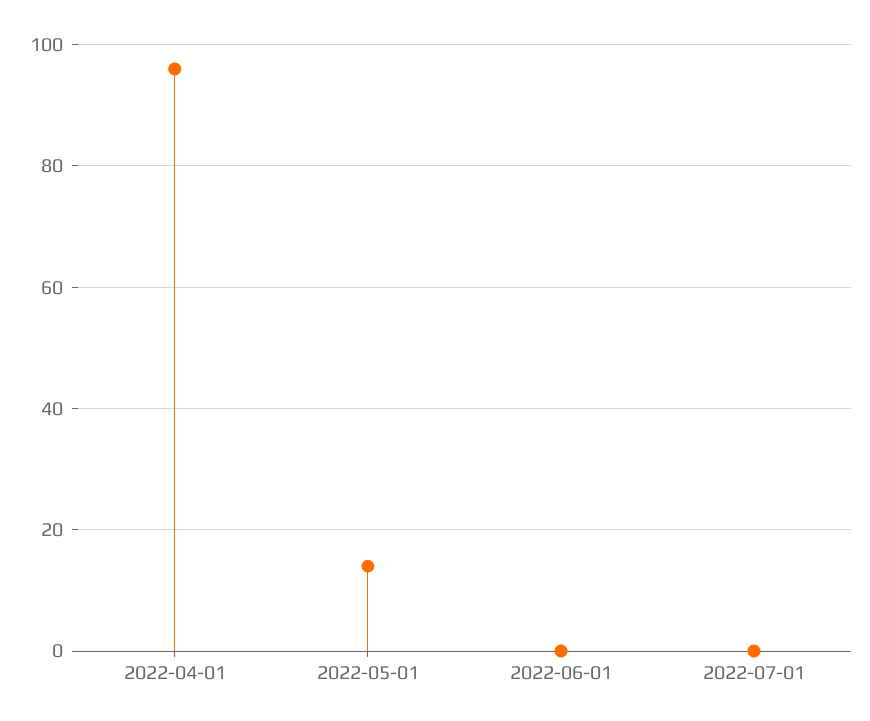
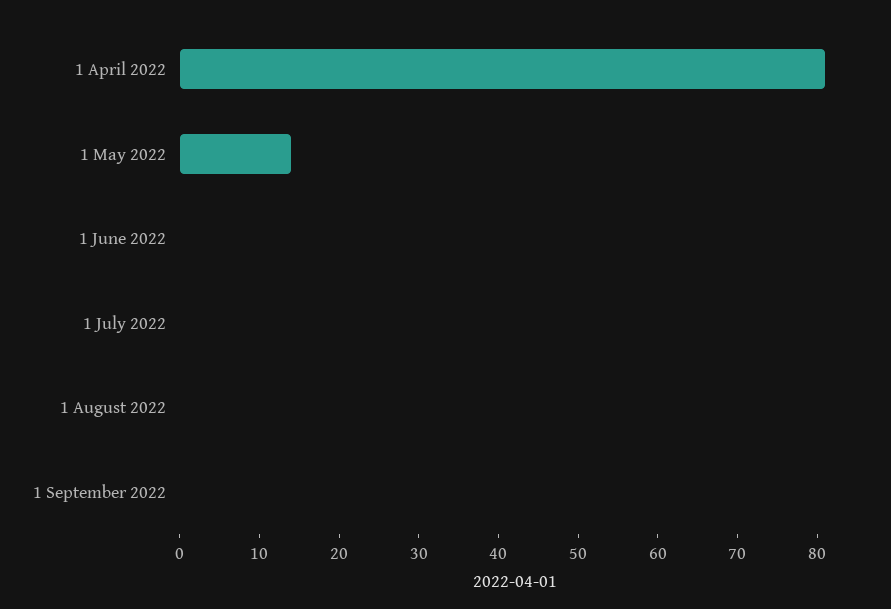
2022-04-01: 95 -> 80
1 August 2022: none -> 0
1 September 2022: none -> 0

